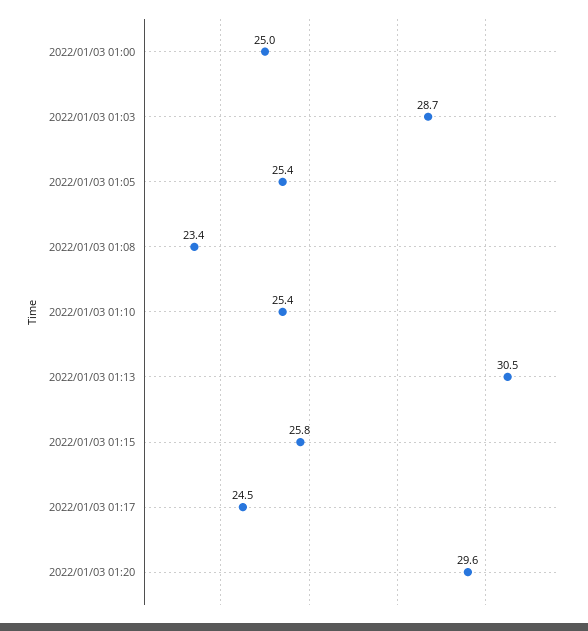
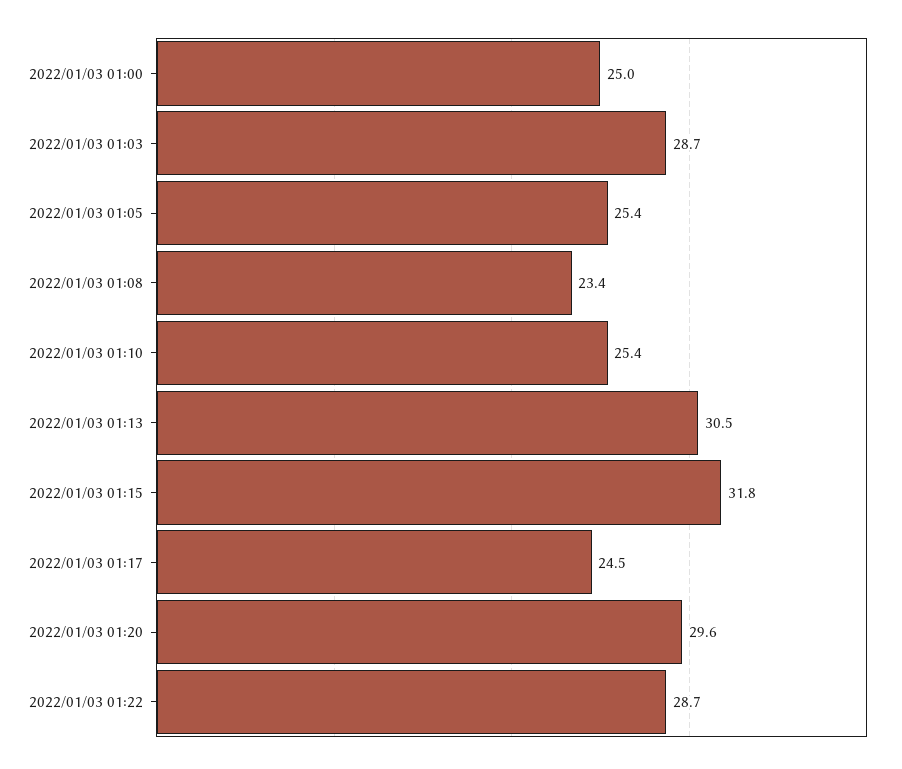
2022/01/03 01:15: 25.8 -> 31.8
2022/01/03 01:22: none -> 28.7

